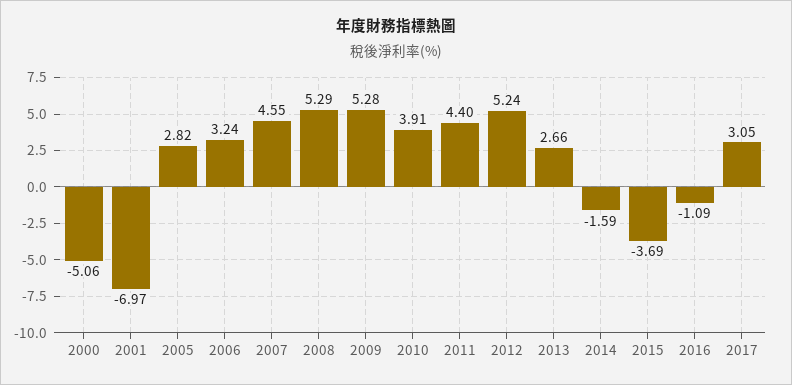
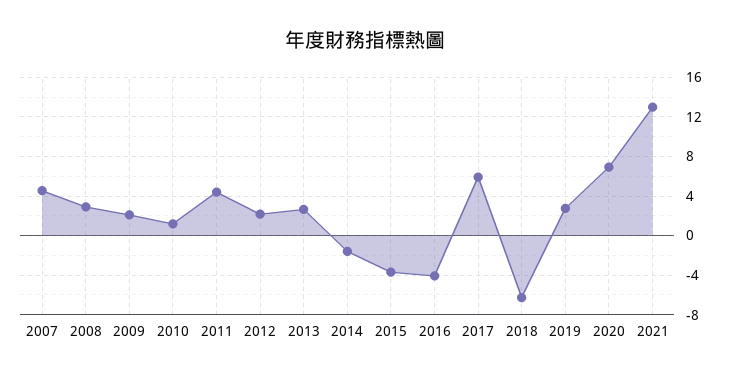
2000: -5.06 -> none
2001: -6.97 -> none
2005: 2.82 -> none
2006: 3.24 -> none
2008: 5.29 -> 3
2009: 5.28 -> 2
2010: 3.91 -> 1
2012: 5.24 -> 2
2016: -1.09 -> -4
2017: 3.05 -> 6
2018: none -> -6
2019: none -> 3
2020: none -> 7
2021: none -> 13

